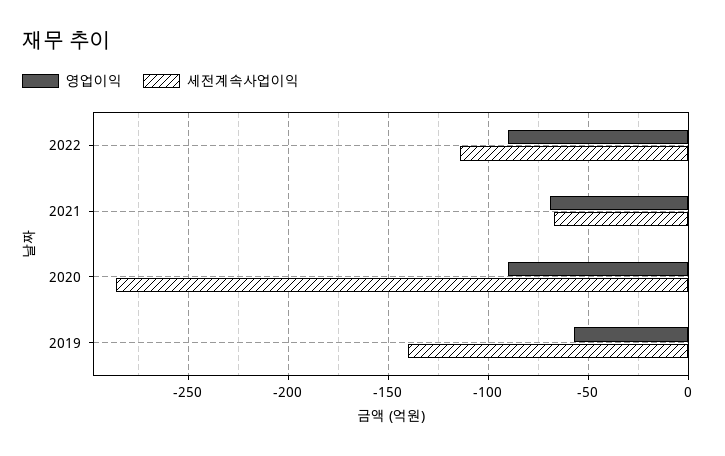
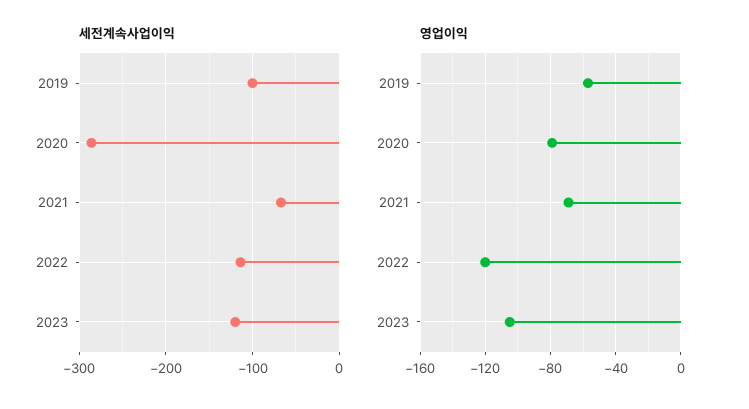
영업이익, 2022: -90 -> -120
영업이익, 2020: -90 -> -80
세전계속사업이익, 2019: -140 -> -100
세전계속사업이익, 2023: none -> -120
영업이익, 2023: none -> -105

